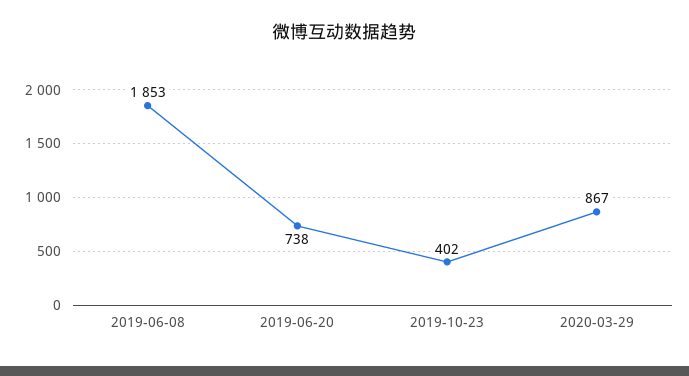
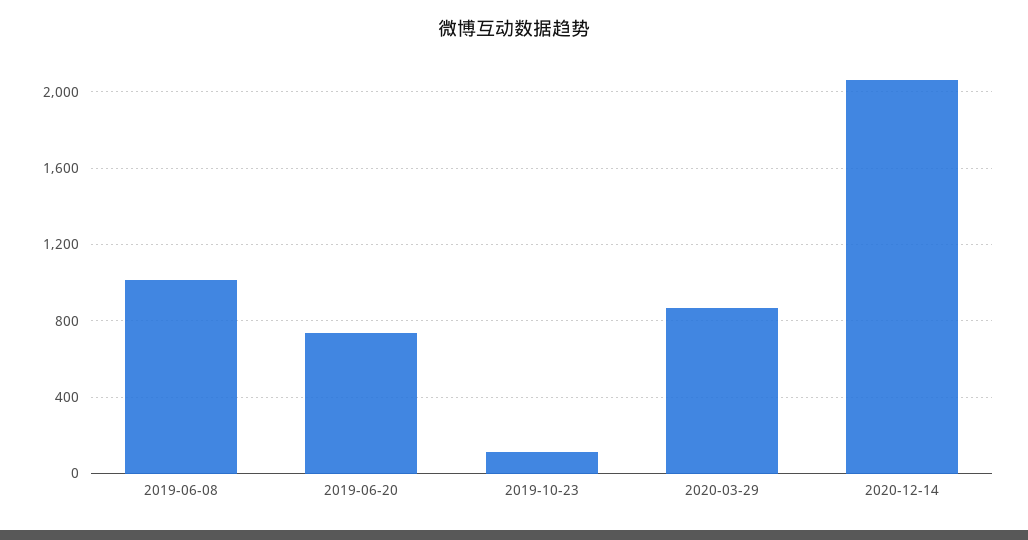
2019-06-08: 1853 -> 1000
2019-10-23: 402 -> 100
2020-12-14: none -> 2050

